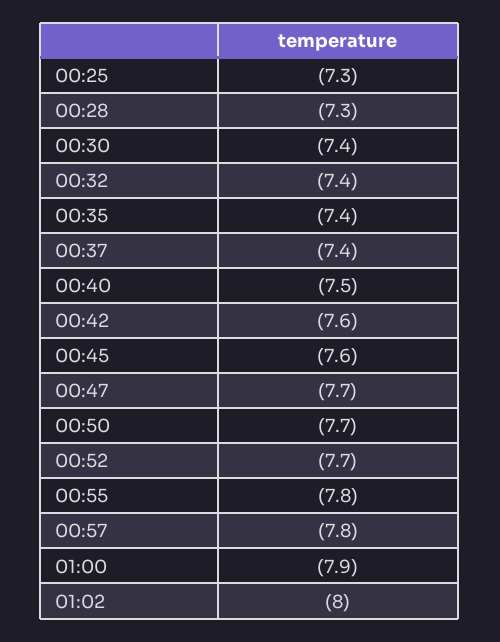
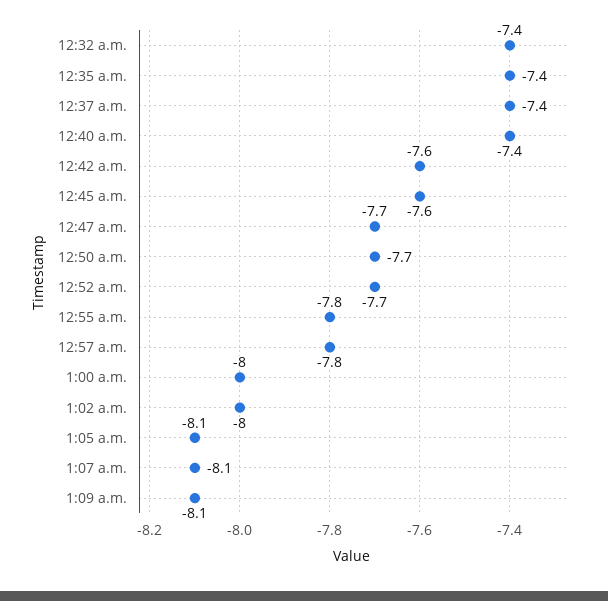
00:25: -7.3 -> none
00:28: -7.3 -> none
00:30: -7.4 -> none
00:40: -7.5 -> -7.4
01:00: -7.9 -> -8
1:05 a.m.: none -> -8.1
1:07 a.m.: none -> -8.1
1:09 a.m.: none -> -8.1

